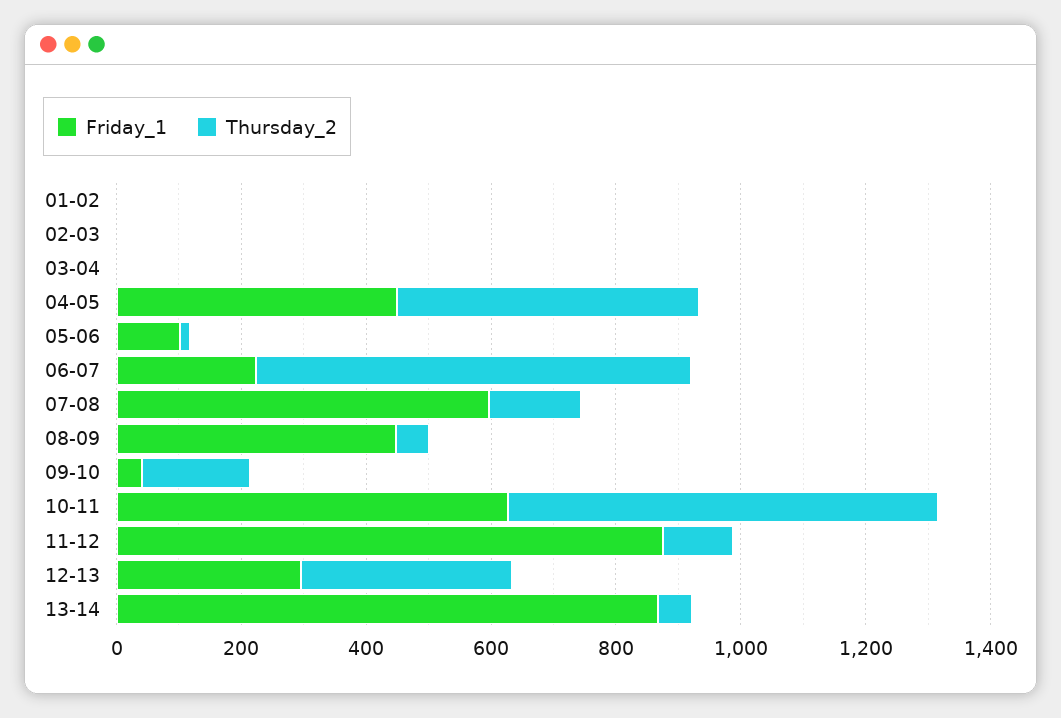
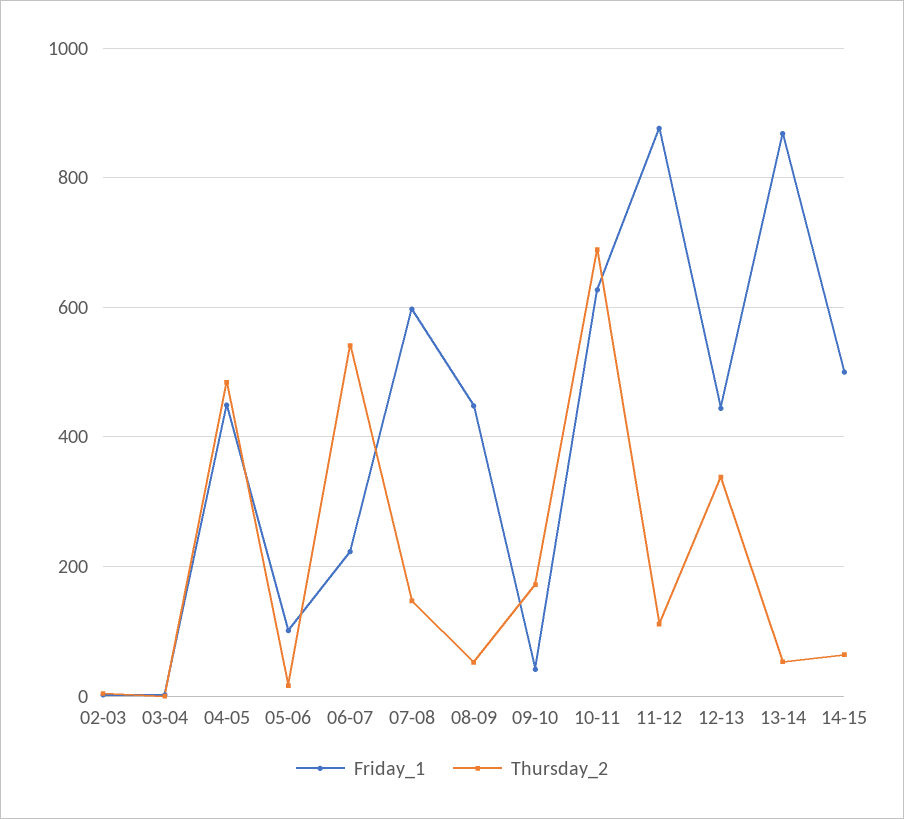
Friday_1, 01-02: 0 -> none
Thursday_2, 01-02: 0 -> none
Thursday_2, 06-07: 700 -> 540
Friday_1, 12-13: 300 -> 440
Friday_1, 14-15: none -> 500
Thursday_2, 14-15: none -> 60

